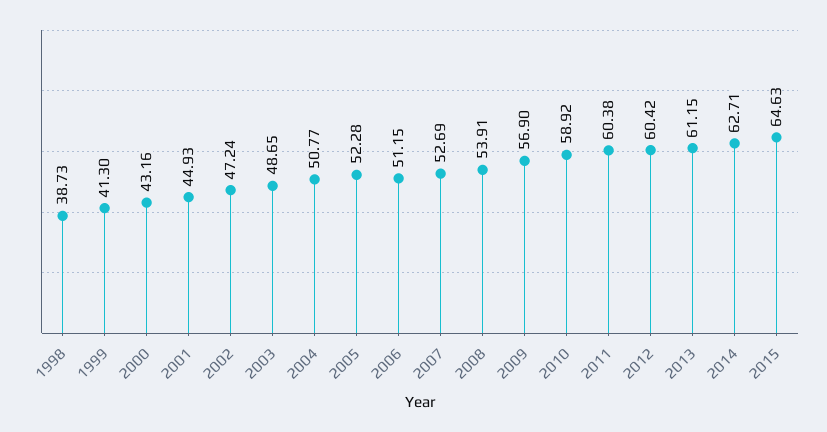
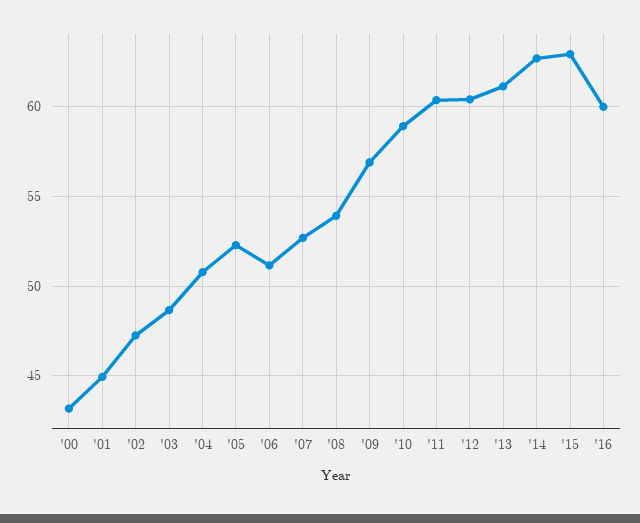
1998: 38.73 -> none
1999: 41.3 -> none
2015: 64.63 -> 63
'16: none -> 60

